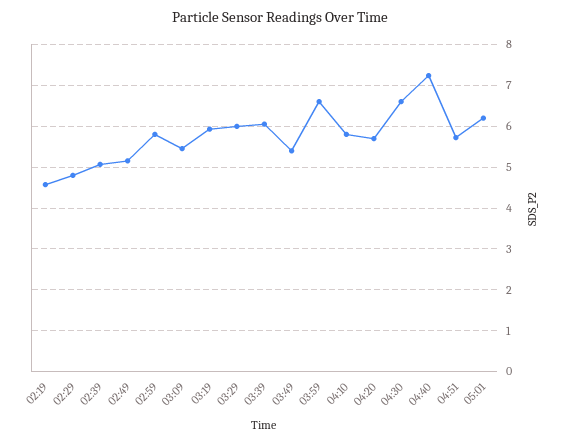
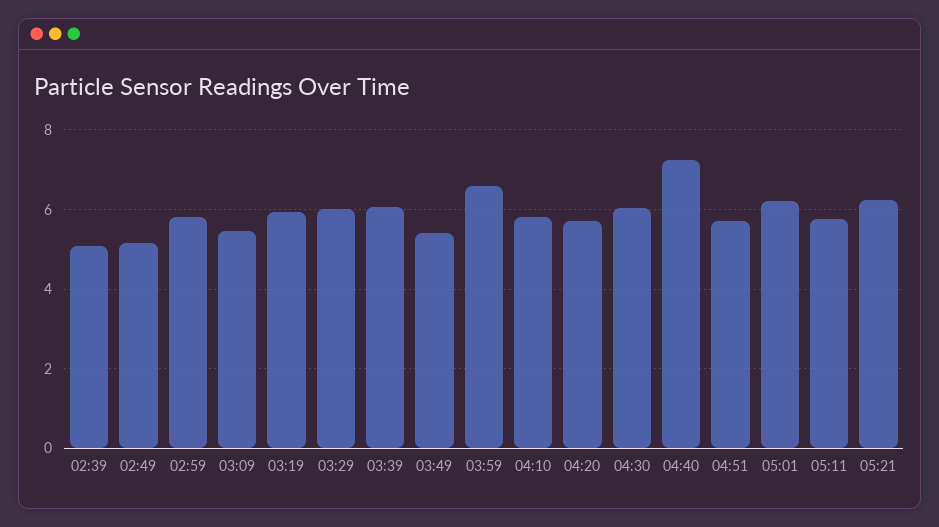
02:19: 4.6 -> none
02:29: 4.8 -> none
04:30: 6.6 -> 6
05:11: none -> 5.8
05:21: none -> 6.2

